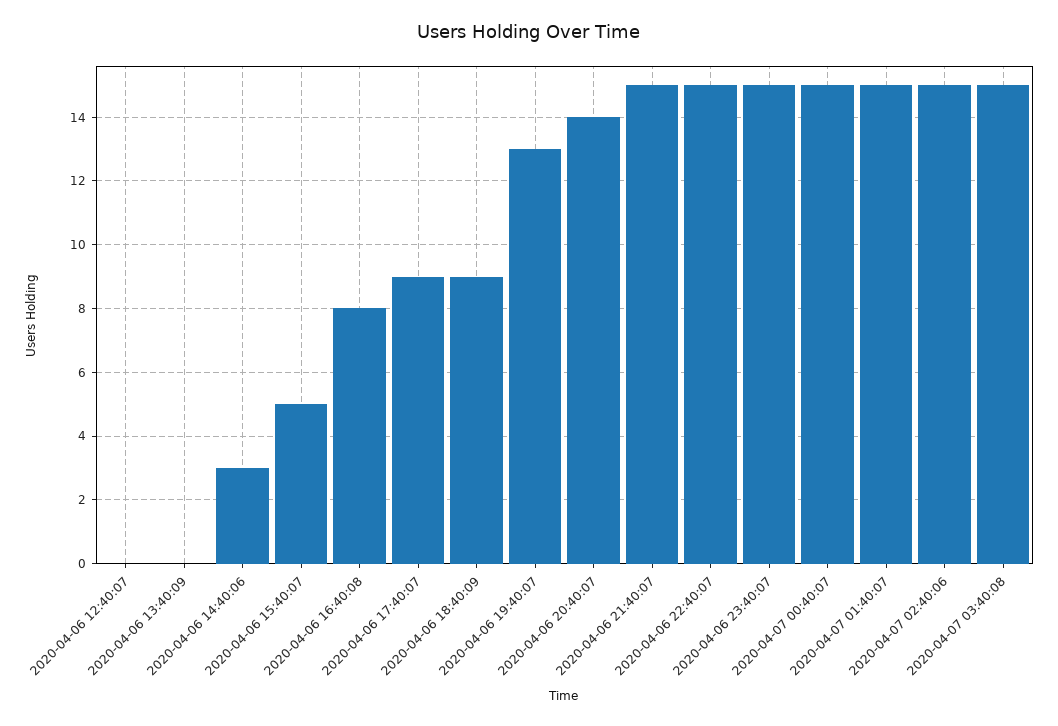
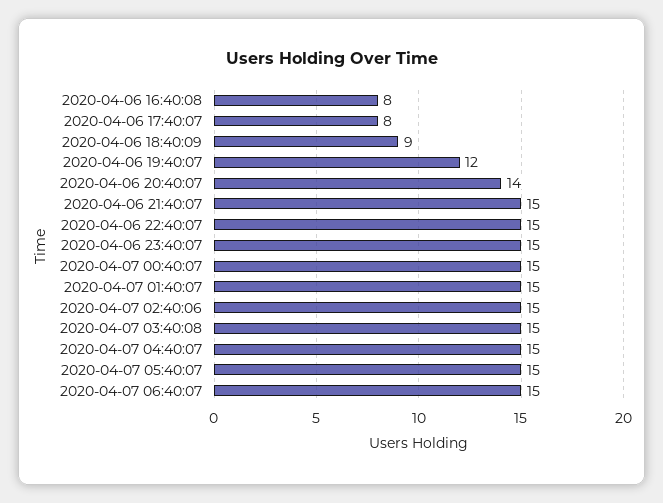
2020-04-06 12:40:07: 0 -> none
2020-04-06 13:40:09: 0 -> none
2020-04-06 14:40:06: 3 -> none
2020-04-06 15:40:07: 5 -> none
2020-04-06 17:40:07: 9 -> 8
2020-04-06 19:40:07: 13 -> 12
2020-04-07 04:40:07: none -> 15
2020-04-07 05:40:07: none -> 15
2020-04-07 06:40:07: none -> 15

